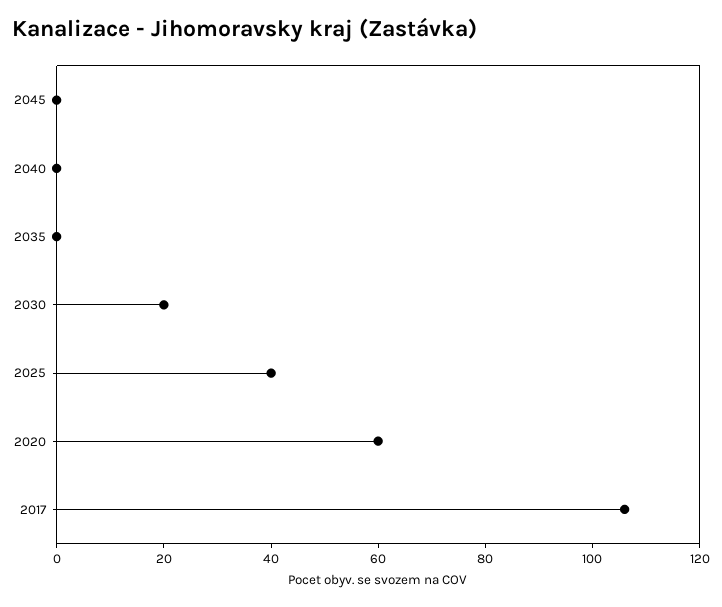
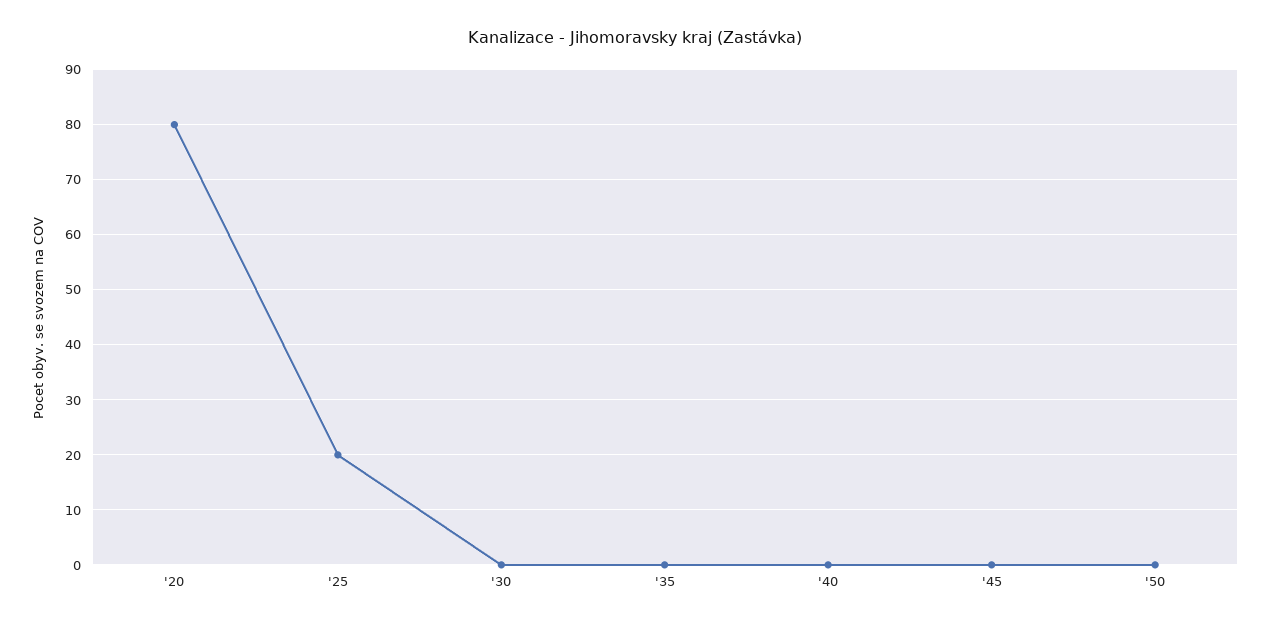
2030: 20 -> 0
2025: 40 -> 20
2020: 60 -> 80
2017: 105 -> none
'50: none -> 0

